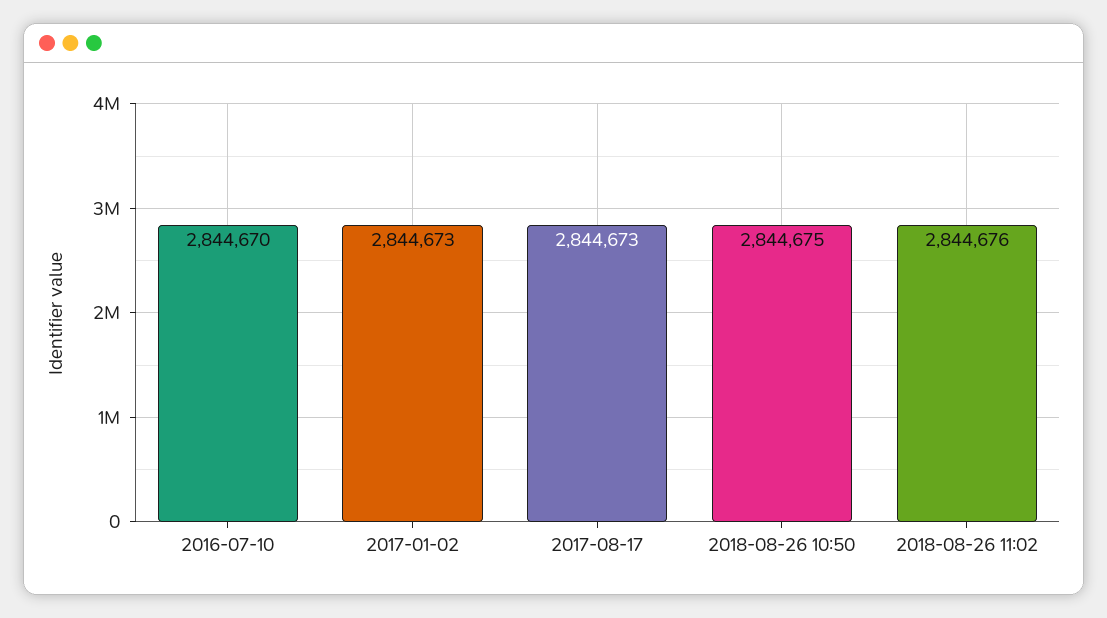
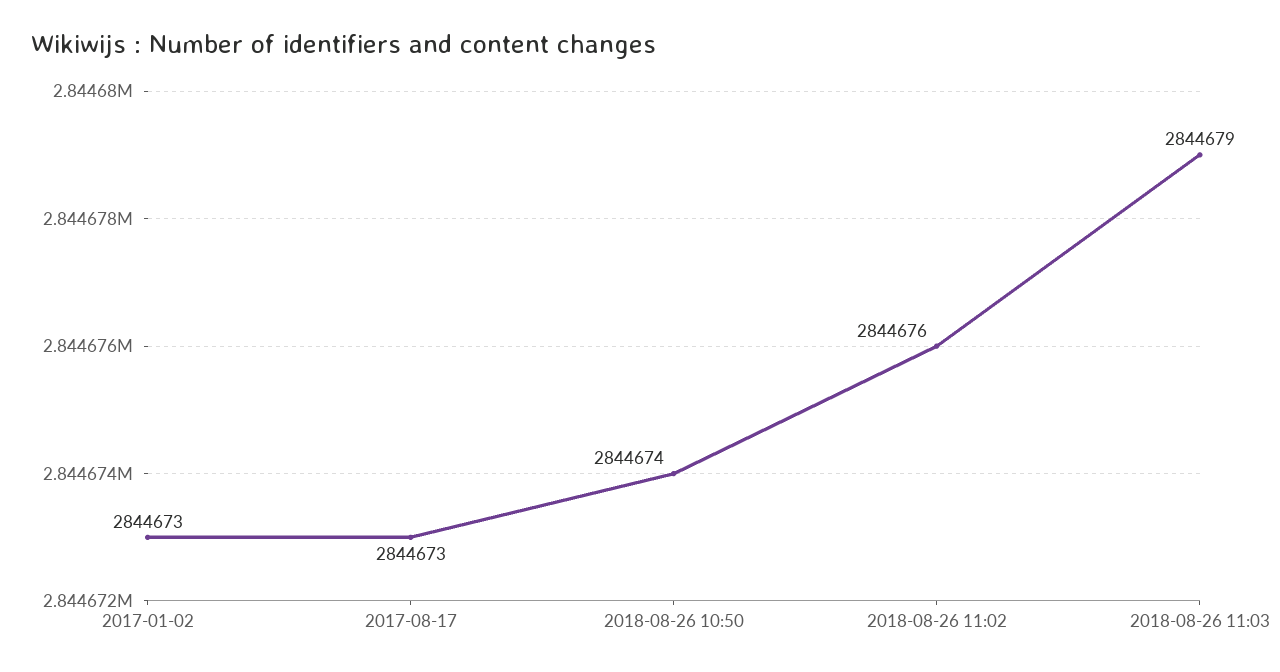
2016-07-10: 2844670 -> none
2018-08-26 10:50: 2844675 -> 2844674
2018-08-26 11:03: none -> 2844679

